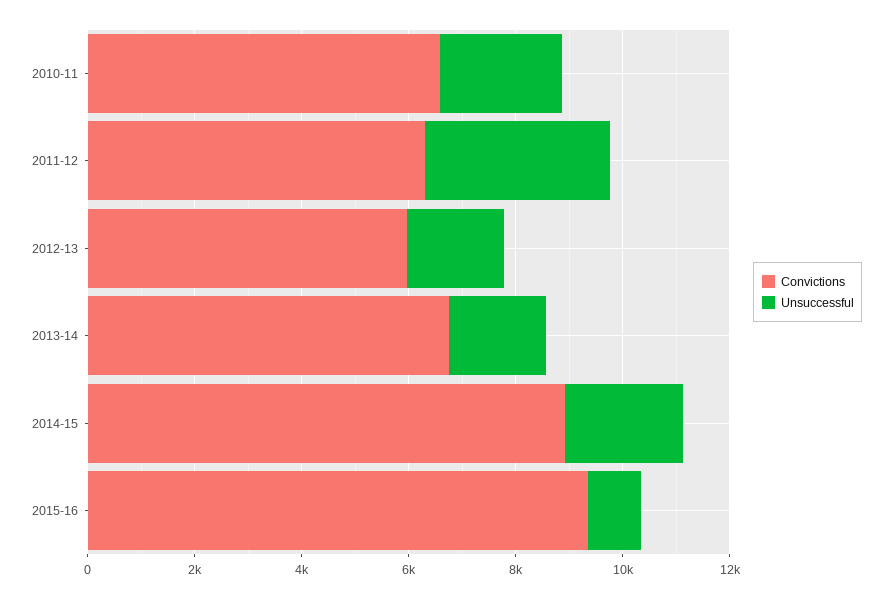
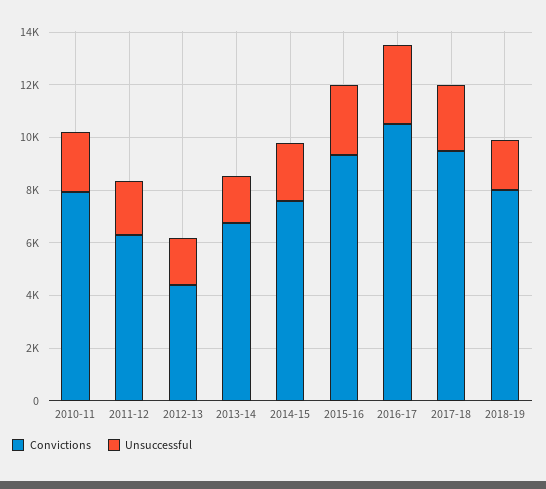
Convictions, 2010-11: 6500 -> 8000
Unsuccessful, 2011-12: 3500 -> 2000
Convictions, 2012-13: 6000 -> 4500
Convictions, 2014-15: 9000 -> 7500
Unsuccessful, 2015-16: 1000 -> 2500
Convictions, 2016-17: none -> 10500
Unsuccessful, 2016-17: none -> 3000
Convictions, 2017-18: none -> 9500
Unsuccessful, 2017-18: none -> 2500
Convictions, 2018-19: none -> 8000
Unsuccessful, 2018-19: none -> 2000

